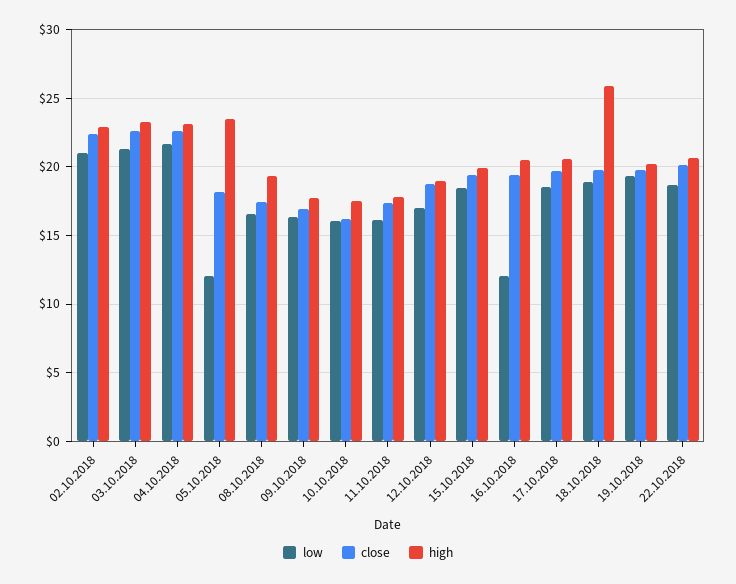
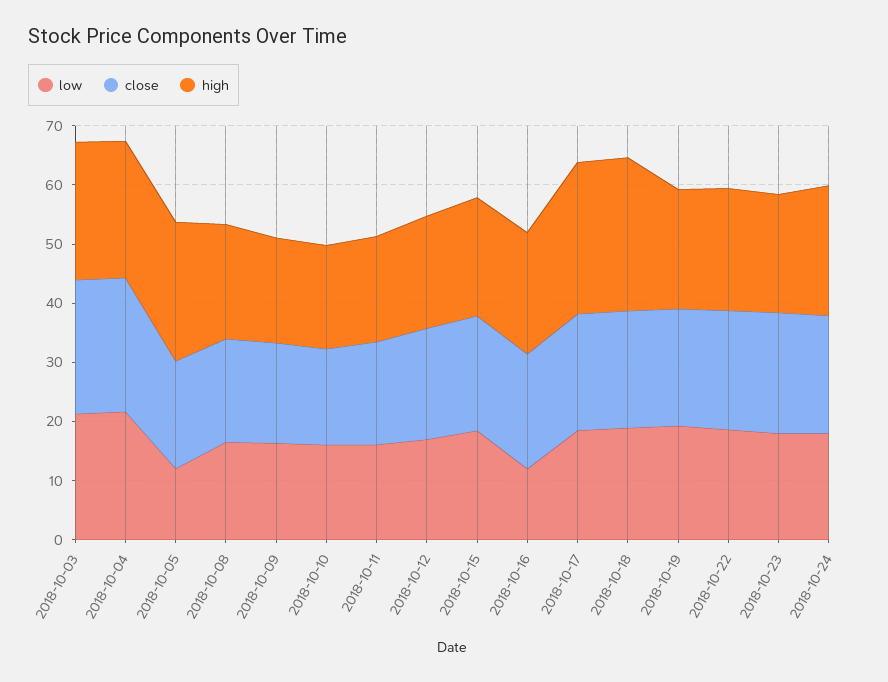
low, 02.10.2018: 21 -> none
close, 02.10.2018: 22.5 -> none
high, 02.10.2018: 23 -> none
high, 17.10.2018: 20.5 -> 26
low, 2018-10-23: none -> 18
close, 2018-10-23: none -> 20
high, 2018-10-23: none -> 20
low, 2018-10-24: none -> 18
close, 2018-10-24: none -> 20
high, 2018-10-24: none -> 22

